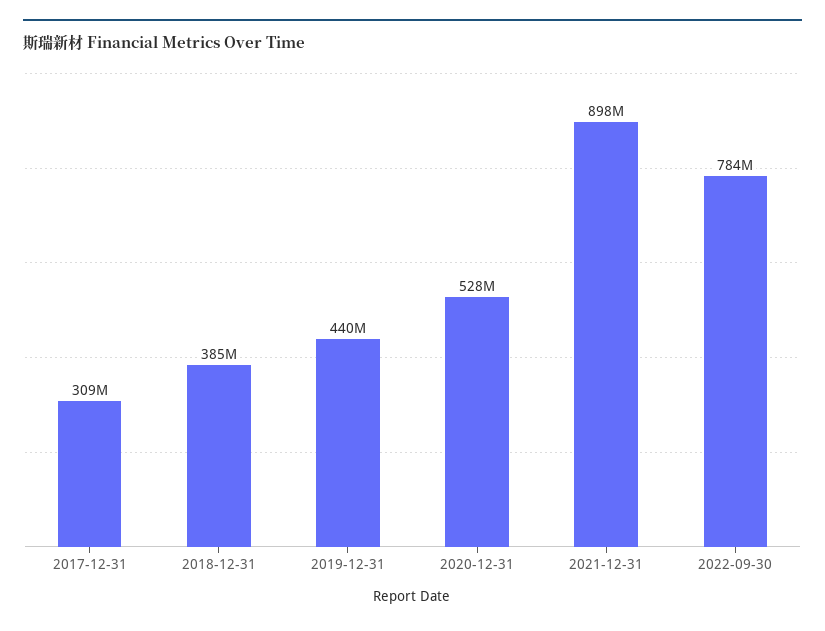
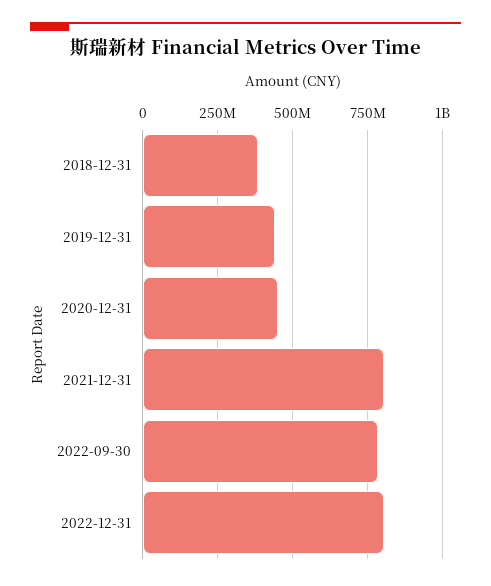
2017-12-31: 309000000 -> none
2020-12-31: 528000000 -> 450000000
2021-12-31: 898000000 -> 800000000
2022-12-31: none -> 800000000

